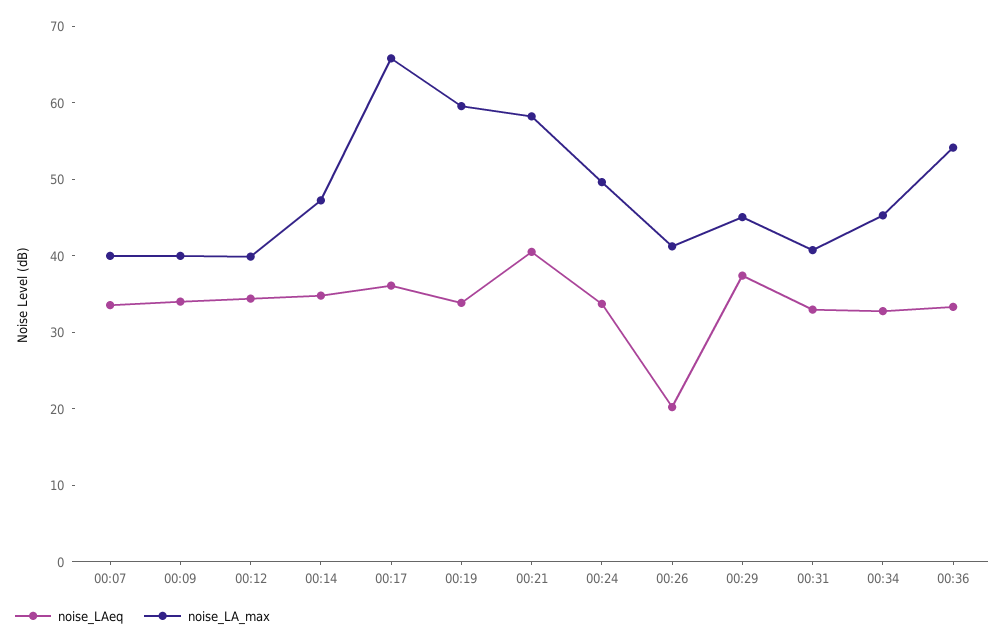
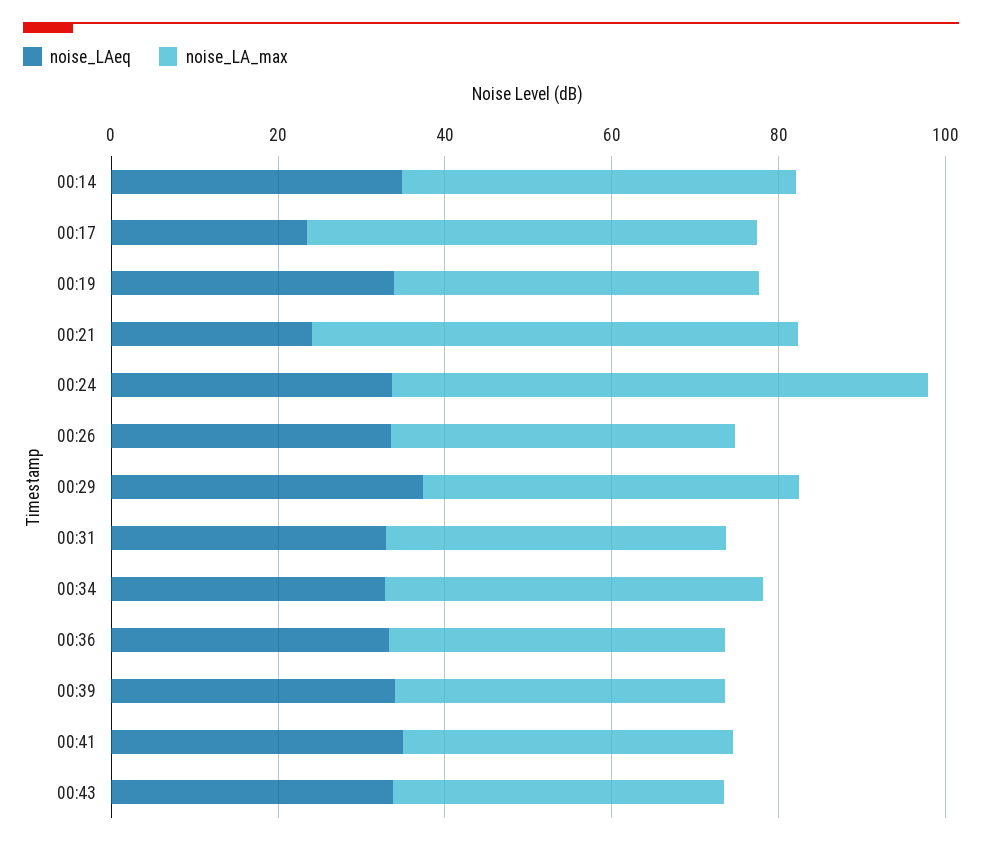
noise_LAeq, 00:07: 34 -> none
noise_LA_max, 00:07: 40 -> none
noise_LAeq, 00:09: 34 -> none
noise_LA_max, 00:09: 40 -> none
noise_LAeq, 00:12: 34 -> none
noise_LA_max, 00:12: 40 -> none
noise_LAeq, 00:17: 36 -> 25
noise_LA_max, 00:17: 66 -> 55
noise_LA_max, 00:19: 60 -> 45
noise_LAeq, 00:21: 40 -> 25
noise_LA_max, 00:24: 50 -> 65
noise_LAeq, 00:26: 20 -> 35
noise_LA_max, 00:36: 54 -> 40
noise_LAeq, 00:39: none -> 35
noise_LA_max, 00:39: none -> 40
noise_LAeq, 00:41: none -> 35
noise_LA_max, 00:41: none -> 40
noise_LAeq, 00:43: none -> 35
noise_LA_max, 00:43: none -> 40

